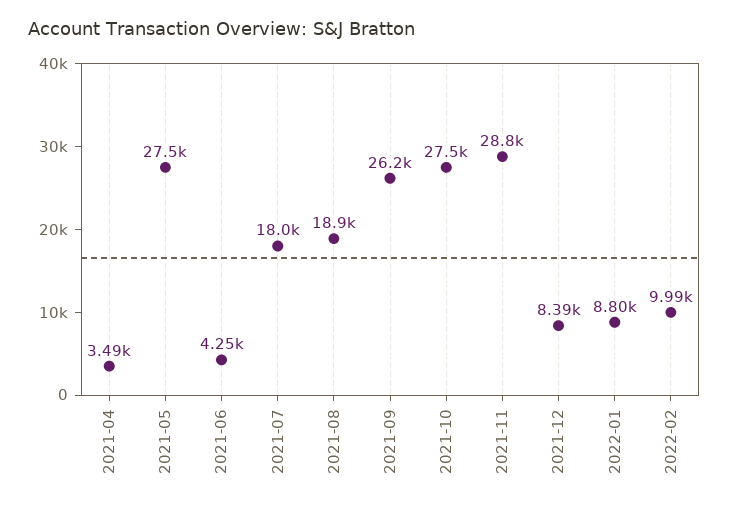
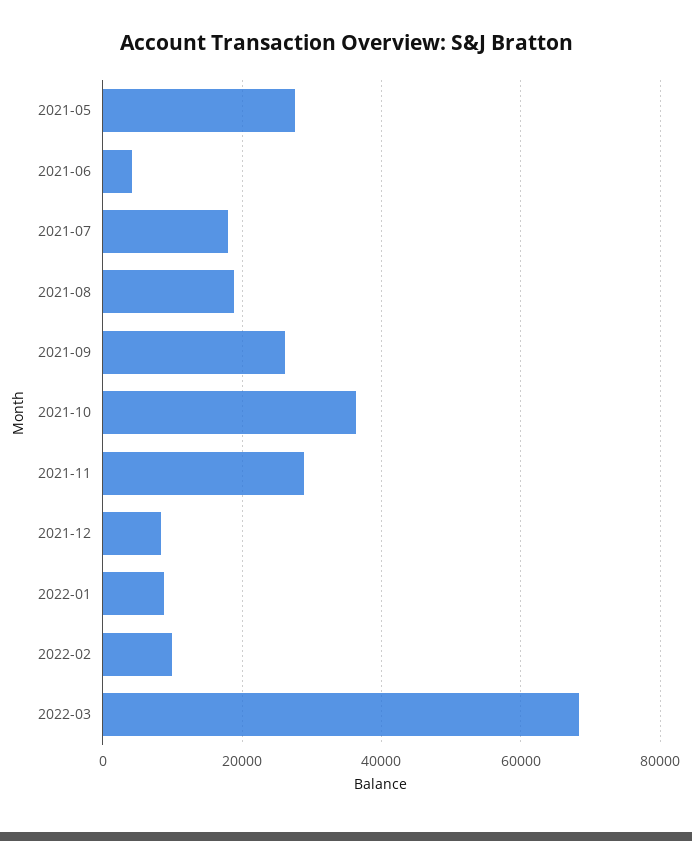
2021-04: 3490 -> none
2021-10: 27500 -> 36000
2022-03: none -> 68000

